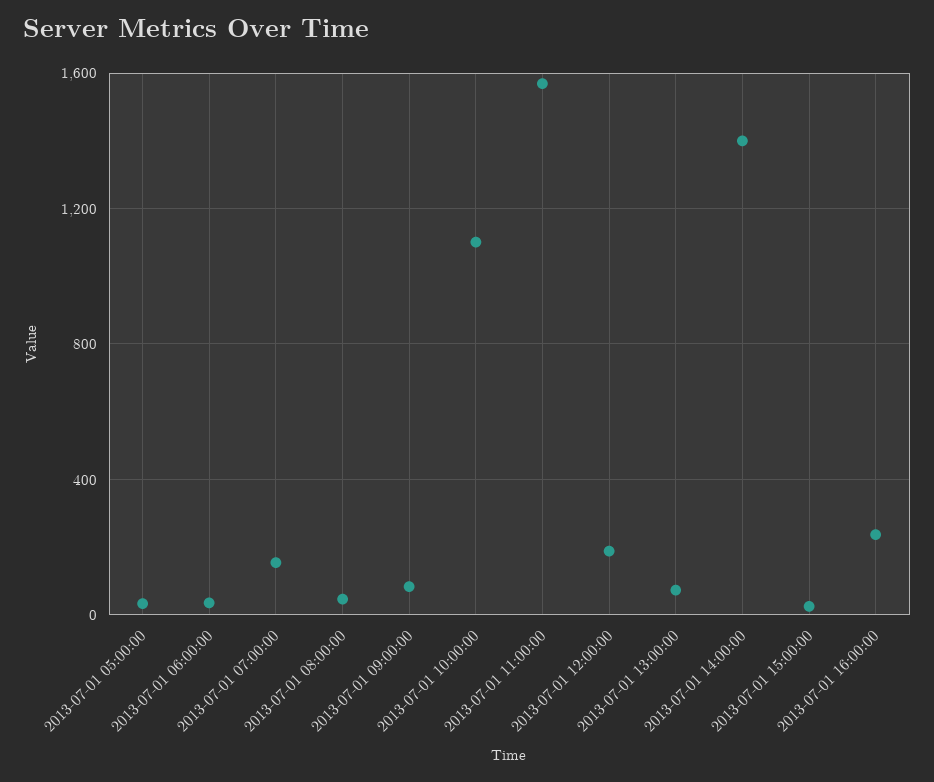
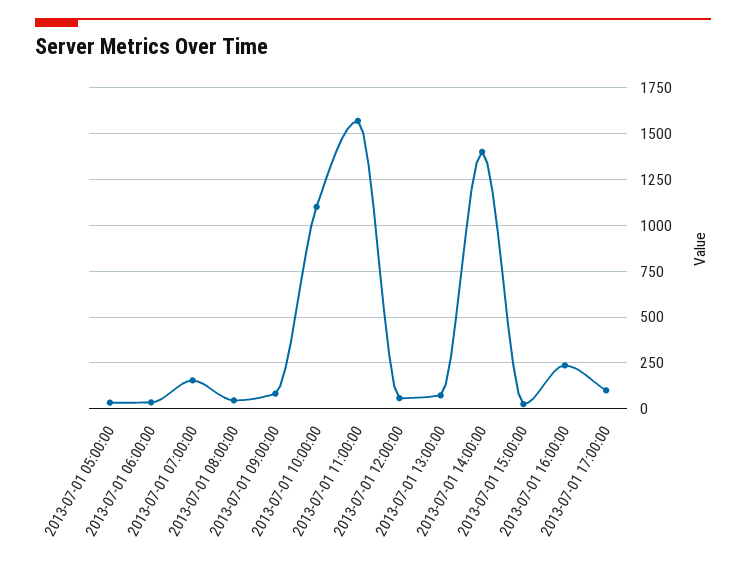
2013-07-01 12:00:00: 200 -> 50
2013-07-01 17:00:00: none -> 100

